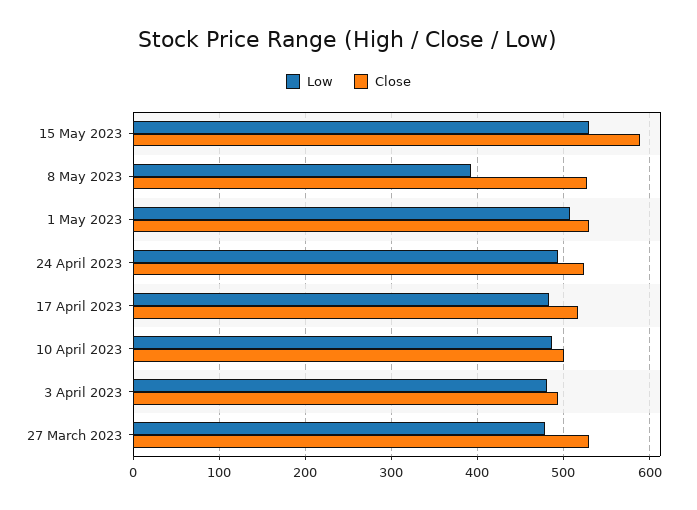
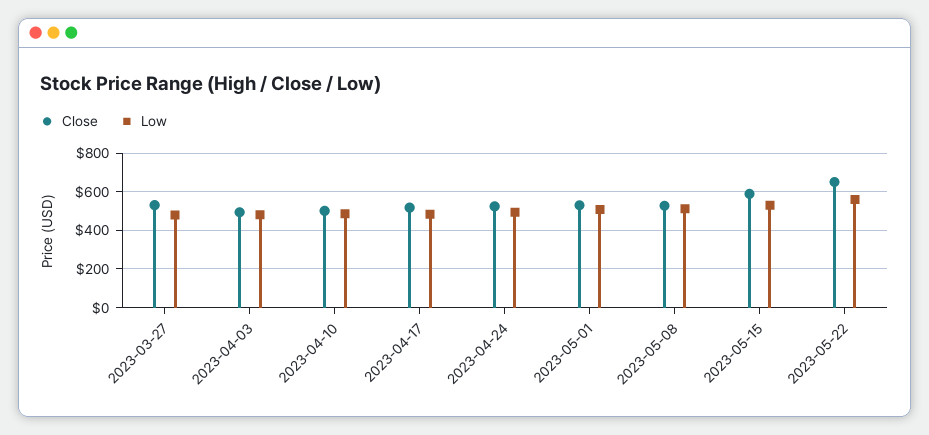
Low, 8 May 2023: 390 -> 500
Close, 2023-05-22: none -> 650
Low, 2023-05-22: none -> 550

